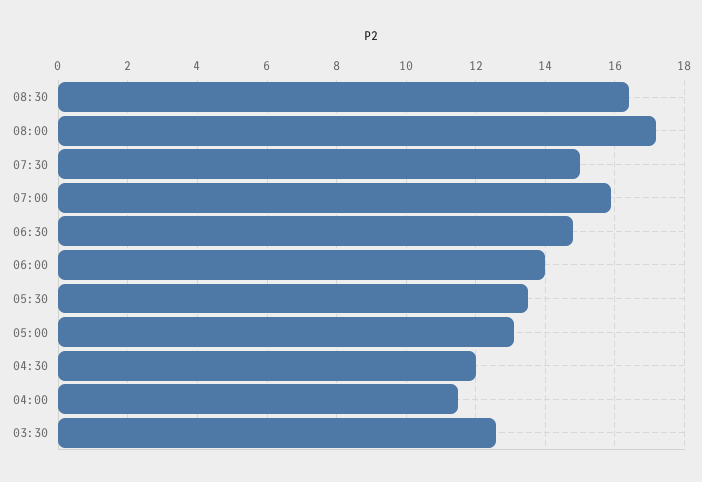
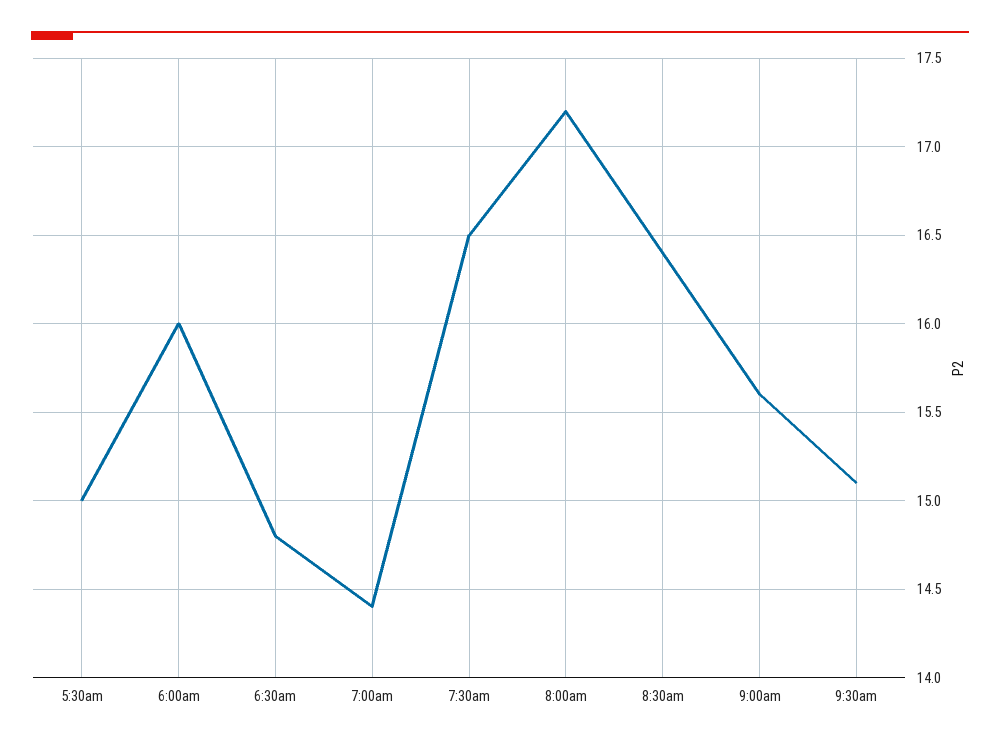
07:30: 15 -> 16.5
07:00: 16 -> 14.4
06:00: 14 -> 16
05:30: 13.5 -> 15
05:00: 13 -> none
04:30: 12 -> none
04:00: 11.5 -> none
03:30: 12.5 -> none
9:00am: none -> 15.6
9:30am: none -> 15.1

